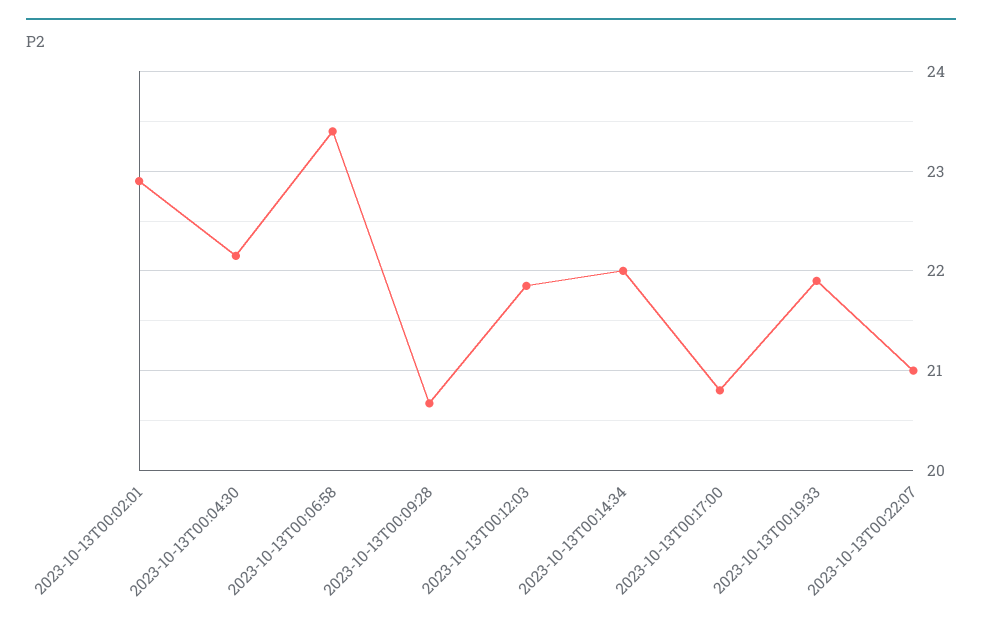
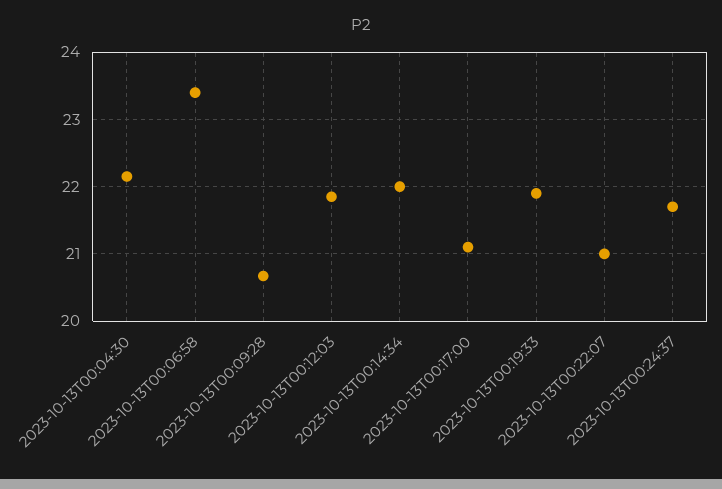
2023-10-13T00:02:01: 22.9 -> none
2023-10-13T00:17:00: 20.8 -> 21.1
2023-10-13T00:24:37: none -> 21.7

